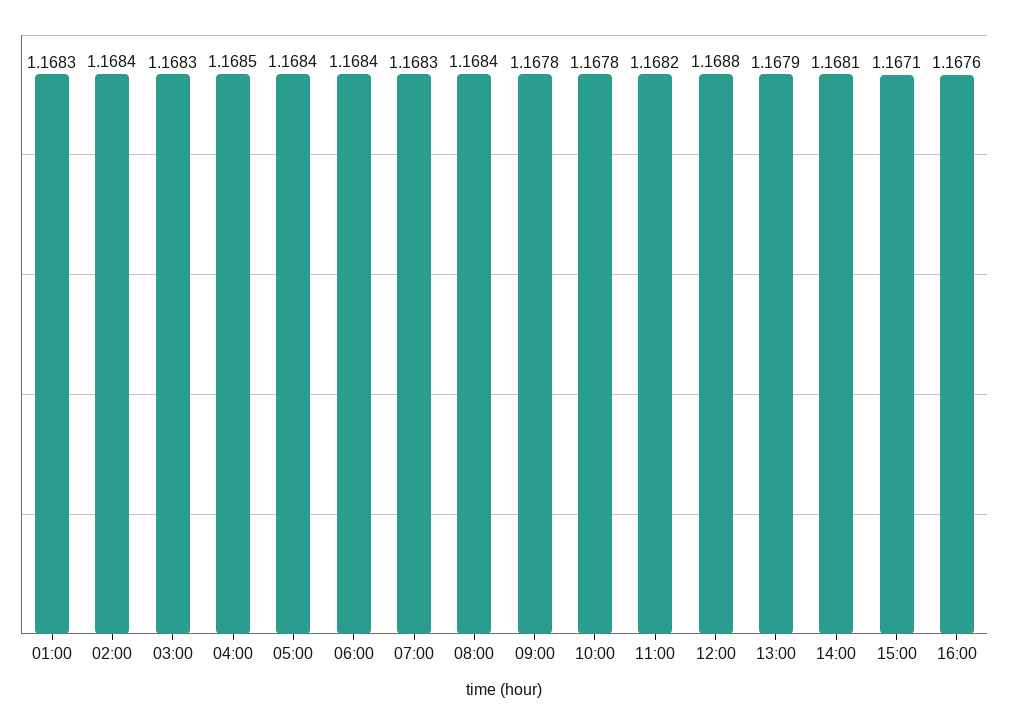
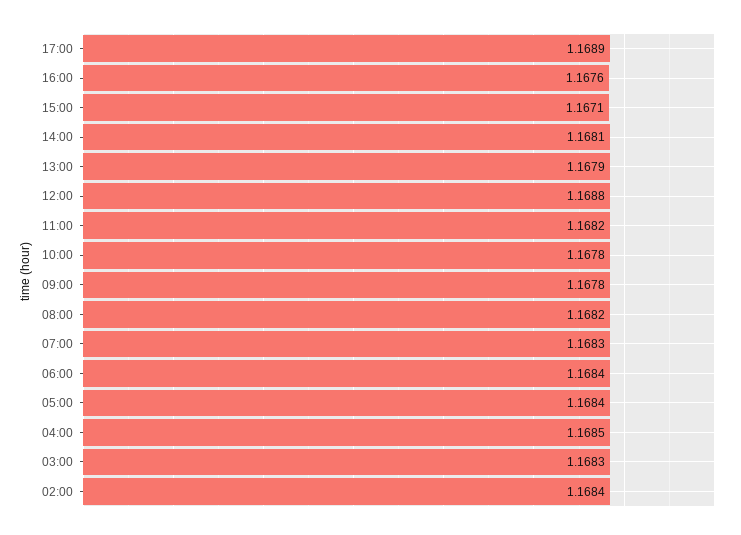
01:00: 1.1683 -> none
08:00: 1.1684 -> 1.1682
17:00: none -> 1.1689

